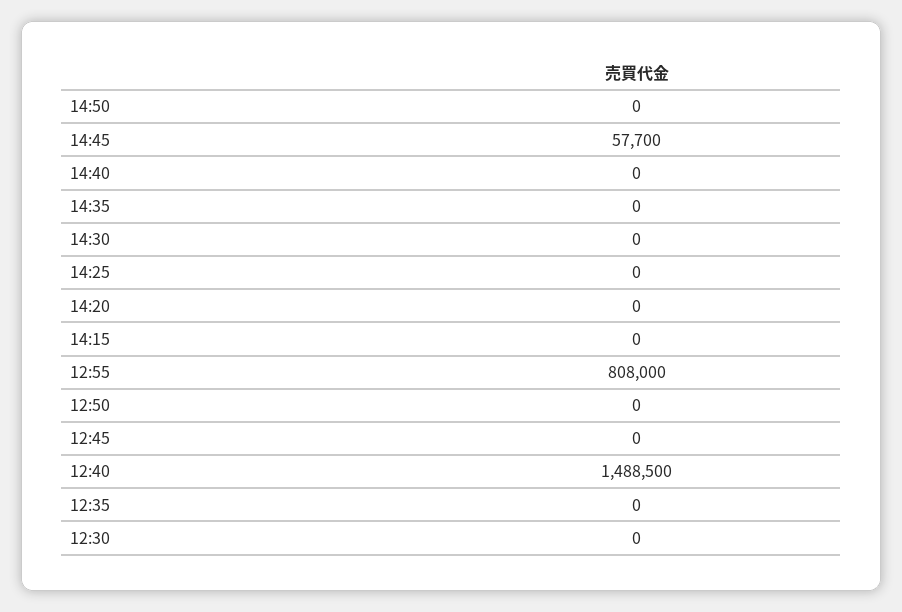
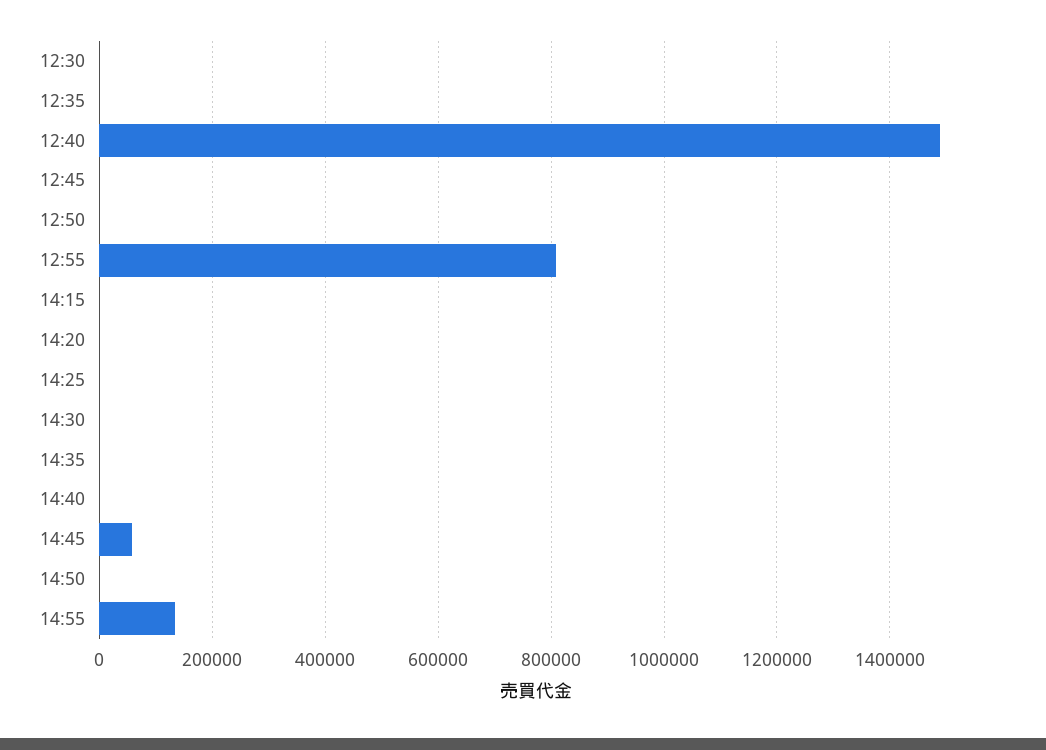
14:55: none -> 140000

